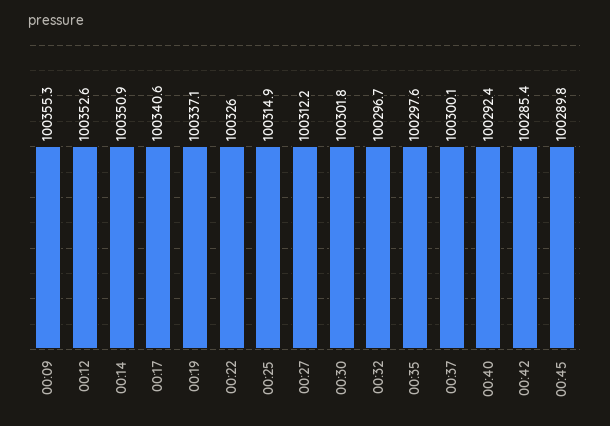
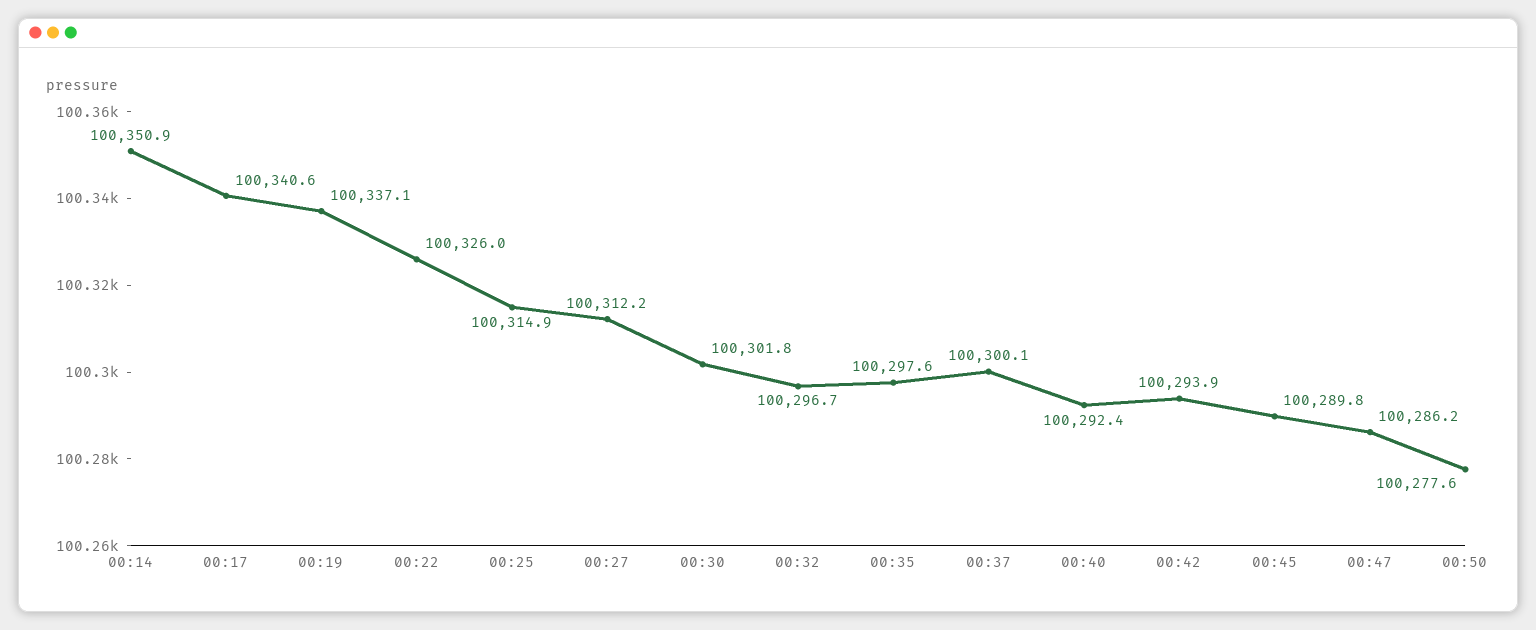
00:09: 100355.3 -> none
00:12: 100352.6 -> none
00:42: 100285.4 -> 100293.9
00:47: none -> 100286.2
00:50: none -> 100277.6

